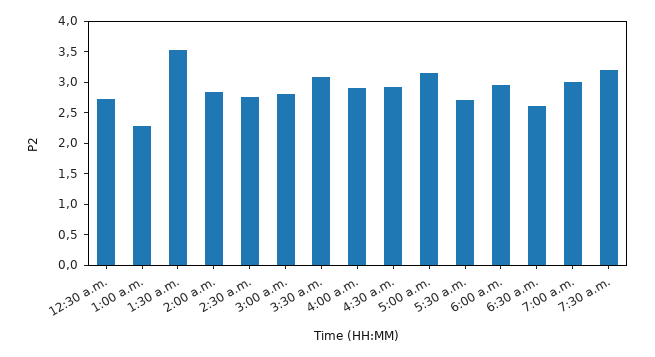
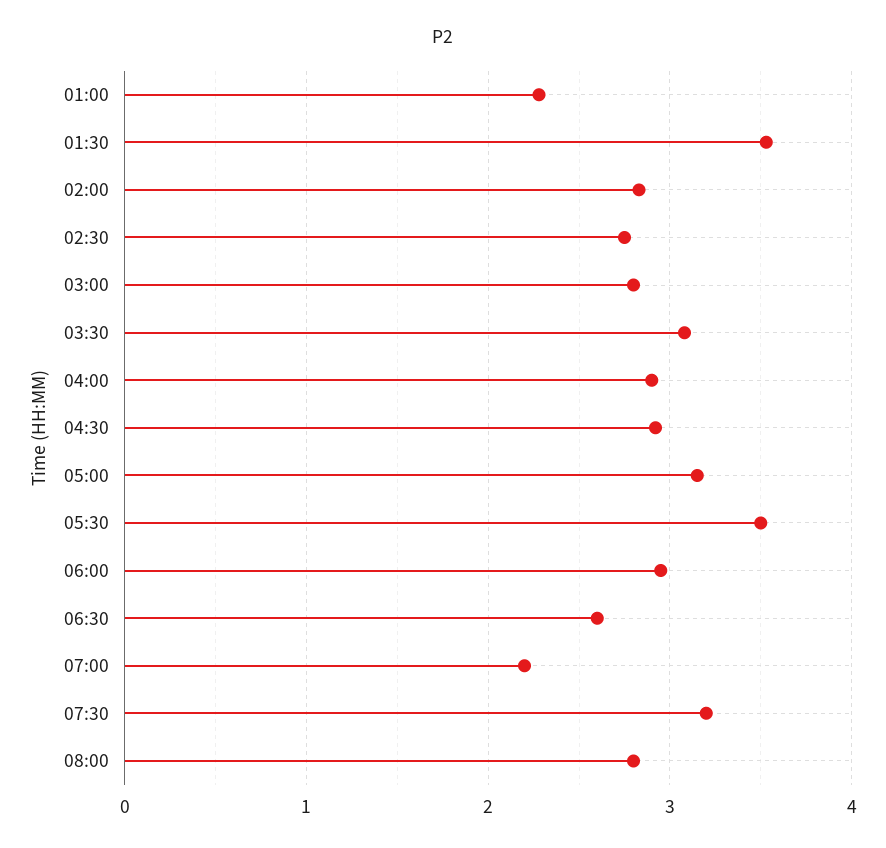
12:30 a.m.: 2.75 -> none
5:30 a.m.: 2.75 -> 3.5
7:00 a.m.: 3 -> 2.2
08:00: none -> 2.8

